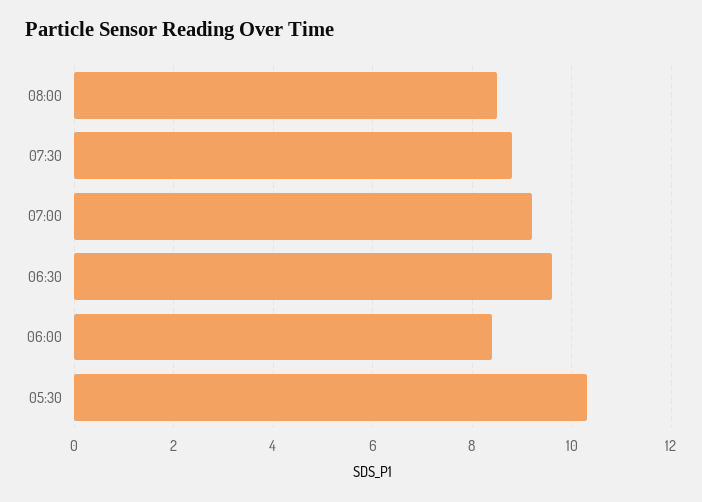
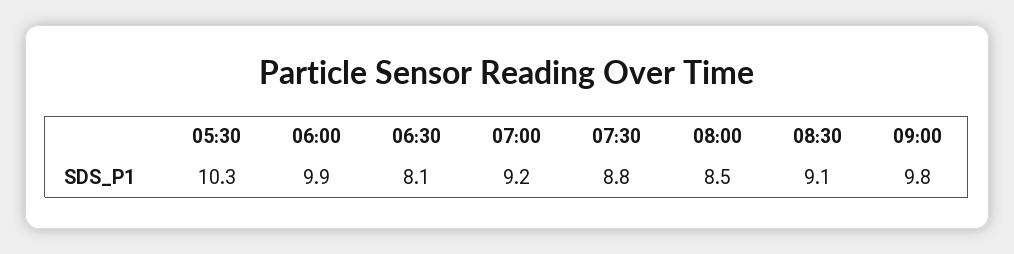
06:30: 9.5 -> 8.1
06:00: 8.5 -> 9.9
08:30: none -> 9.1
09:00: none -> 9.8

